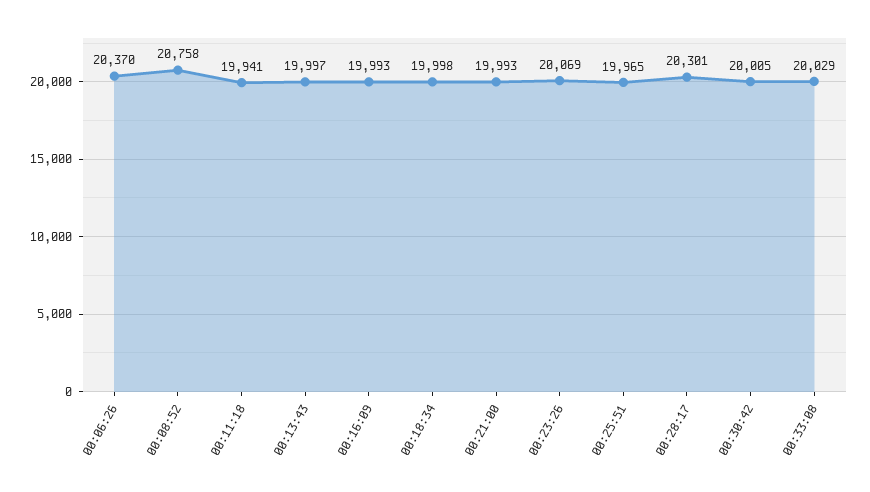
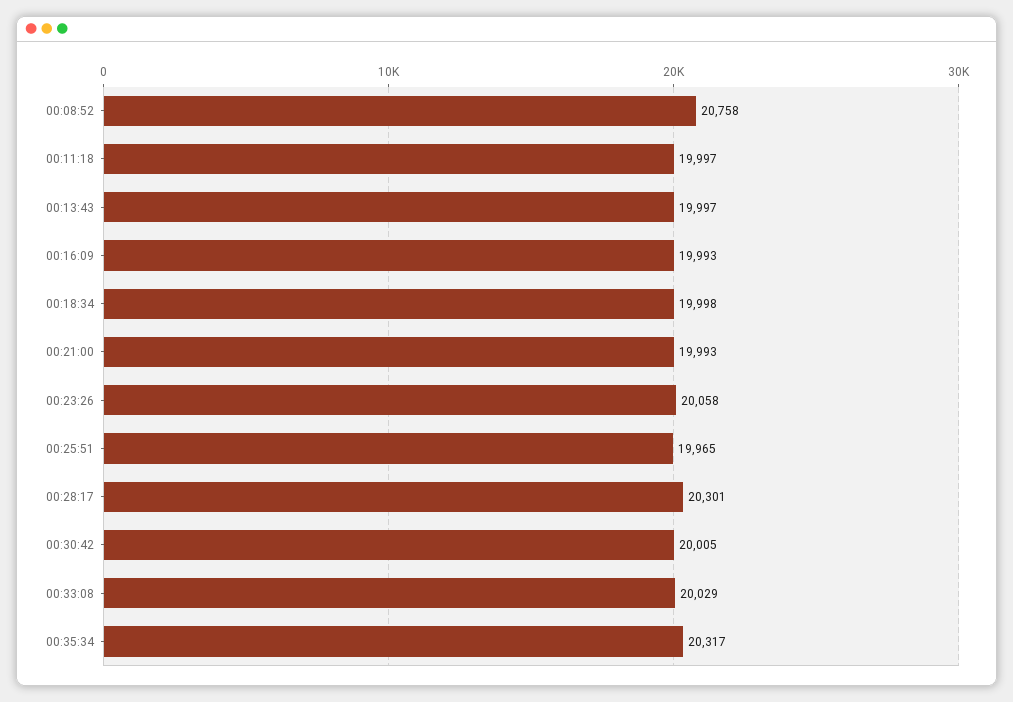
00:06:26: 20370 -> none
00:11:18: 19941 -> 19997
00:23:26: 20069 -> 20058
00:35:34: none -> 20317

